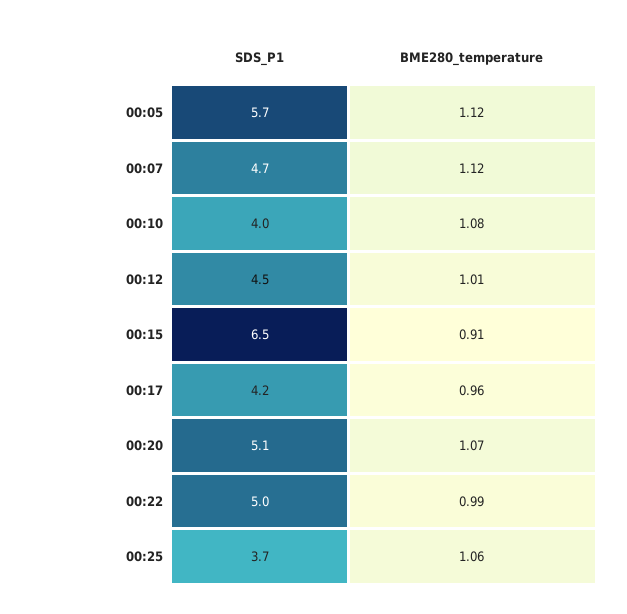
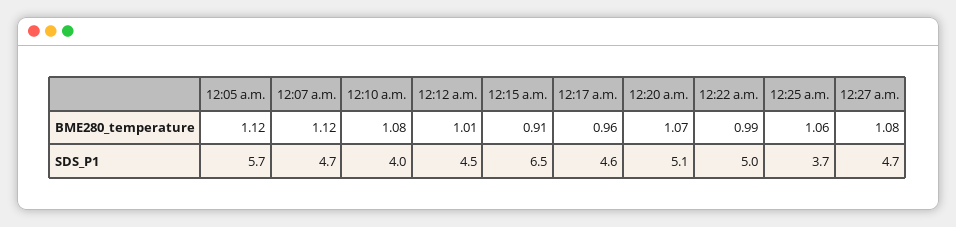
SDS_P1, 00:17: 4.2 -> 4.6
BME280_temperature, 12:27 a.m.: none -> 1.08
SDS_P1, 12:27 a.m.: none -> 4.7

